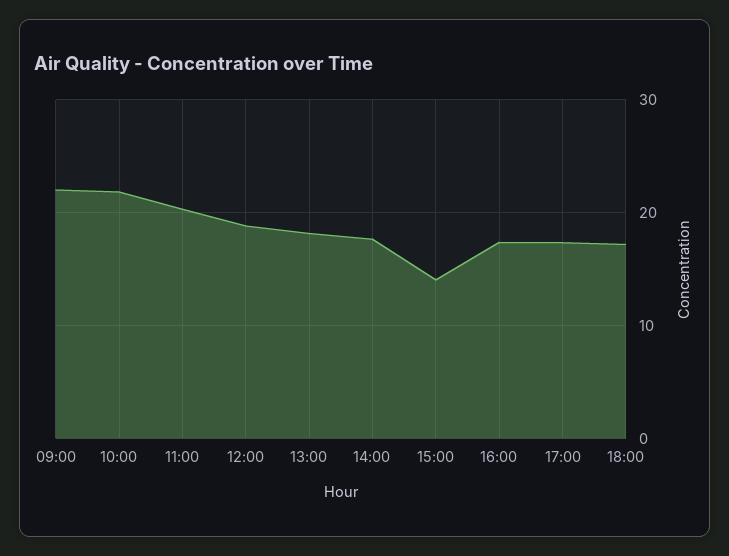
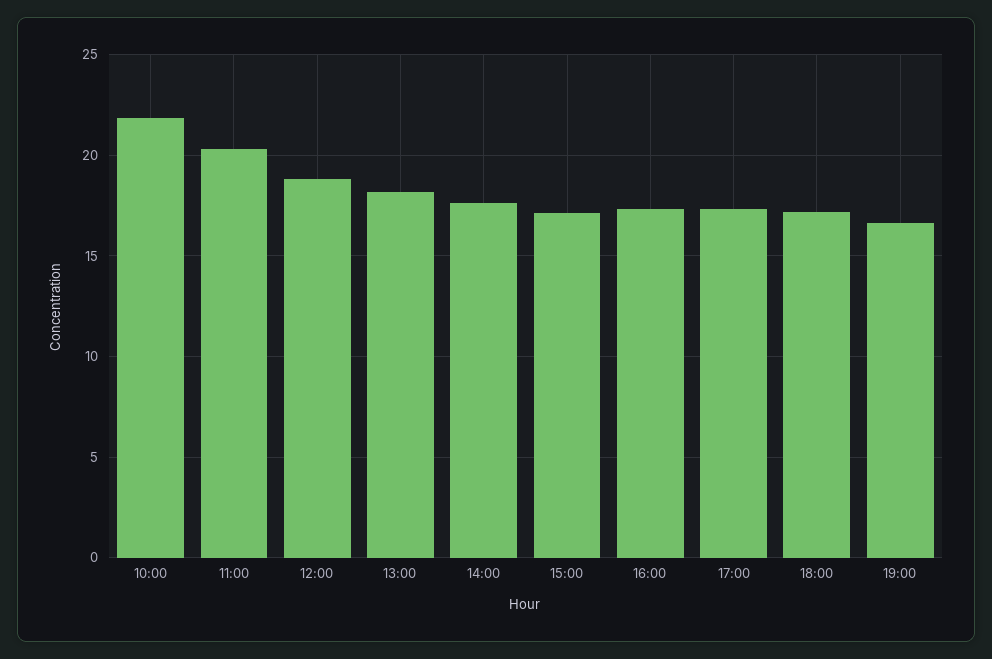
09:00: 22 -> none
15:00: 14 -> 17
19:00: none -> 16.5

